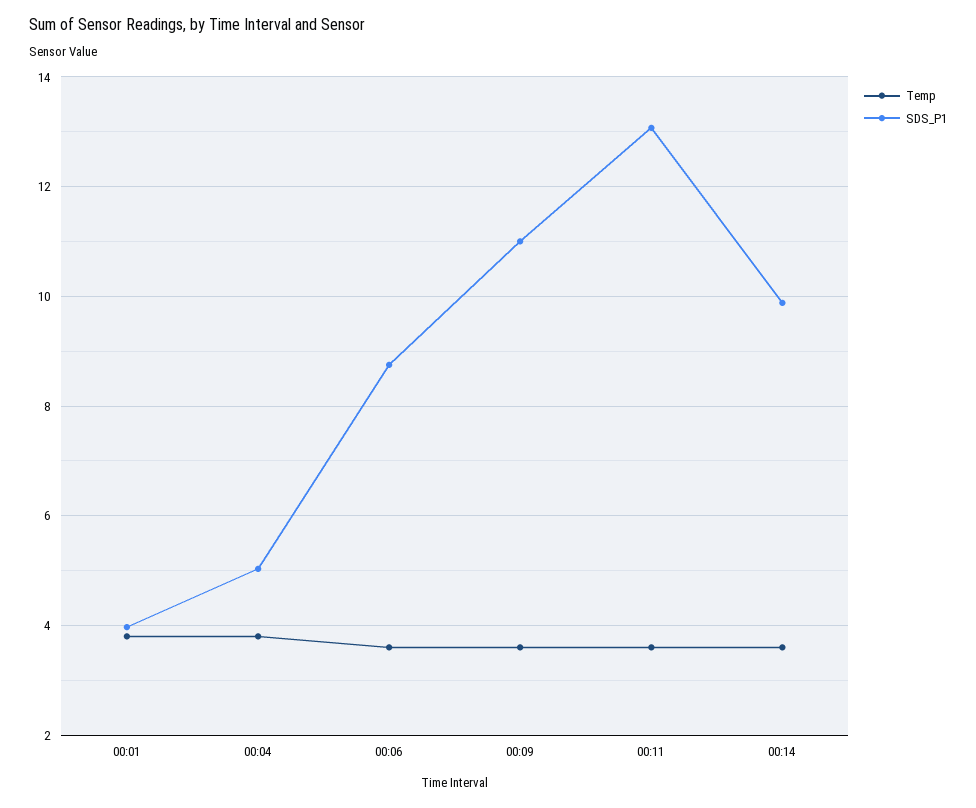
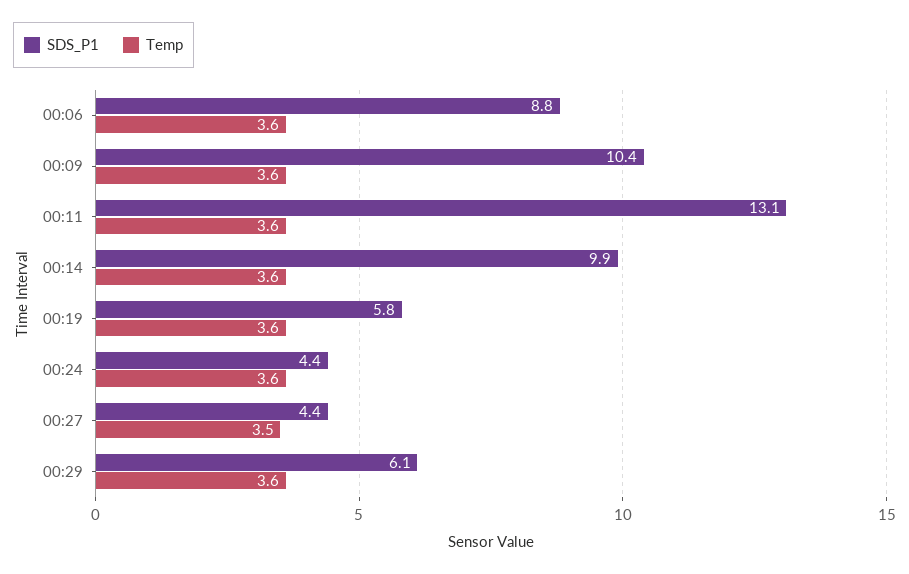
Temp, 00:01: 3.8 -> none
SDS_P1, 00:01: 4 -> none
Temp, 00:04: 3.8 -> none
SDS_P1, 00:04: 5 -> none
SDS_P1, 00:09: 11 -> 10.4
SDS_P1, 00:19: none -> 5.8
Temp, 00:19: none -> 3.6
SDS_P1, 00:24: none -> 4.4
Temp, 00:24: none -> 3.6
SDS_P1, 00:27: none -> 4.4
Temp, 00:27: none -> 3.5
SDS_P1, 00:29: none -> 6.1
Temp, 00:29: none -> 3.6

